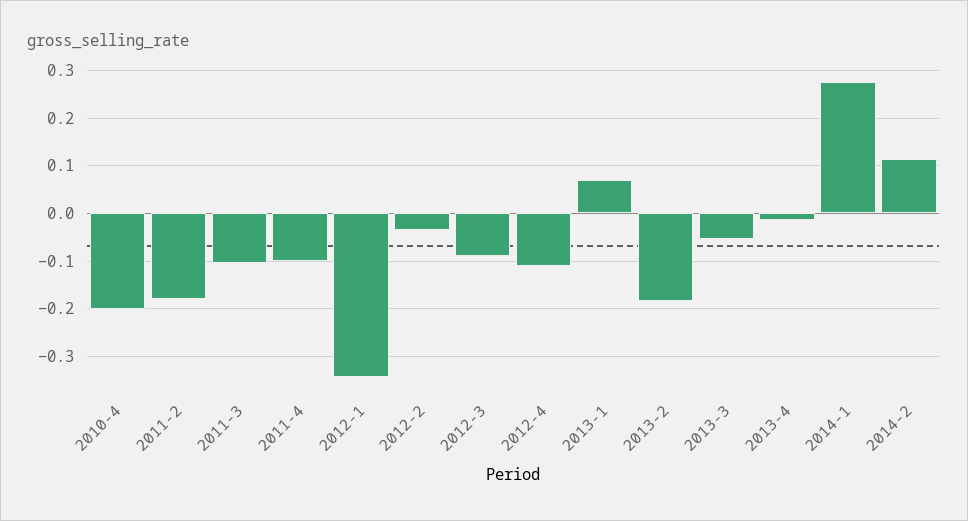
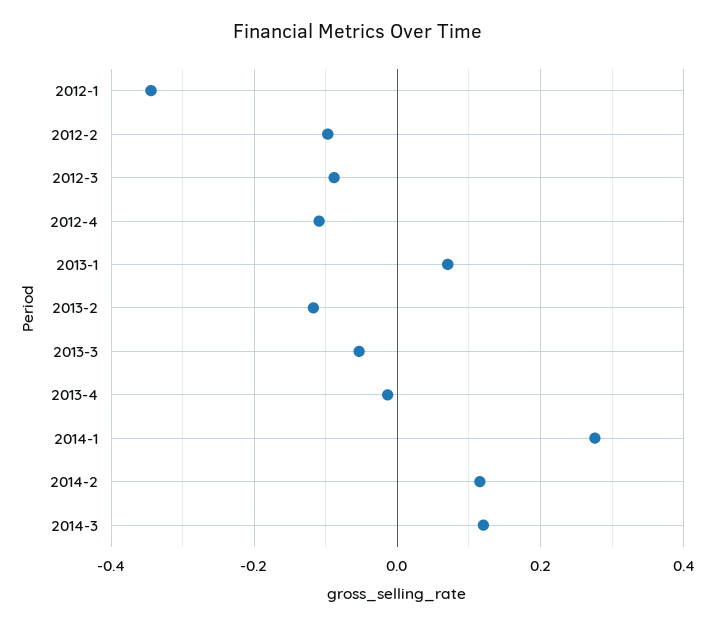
2010-4: -0.2 -> none
2011-2: -0.18 -> none
2011-3: -0.1 -> none
2011-4: -0.1 -> none
2012-2: -0.04 -> -0.1
2013-2: -0.18 -> -0.12
2014-3: none -> 0.12

